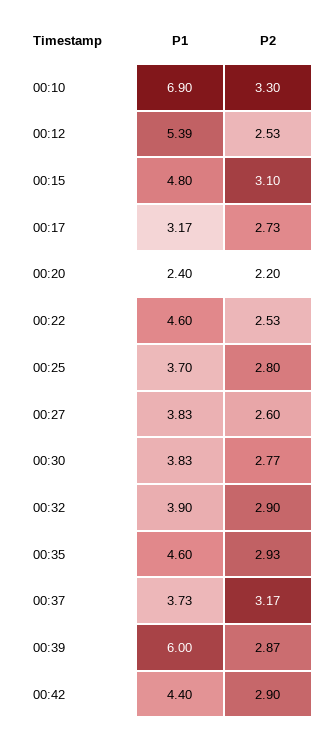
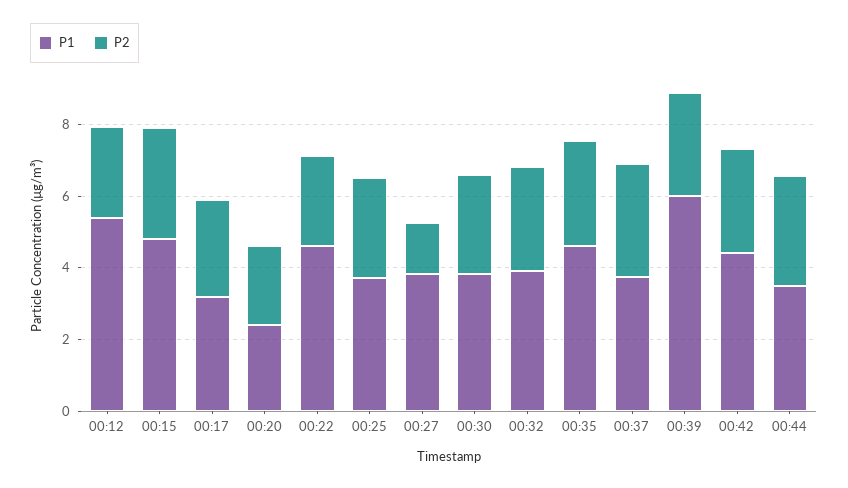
P1, 00:10: 6.9 -> none
P2, 00:10: 3.3 -> none
P2, 00:27: 2.6 -> 1.5
P1, 00:44: none -> 3.5
P2, 00:44: none -> 3

